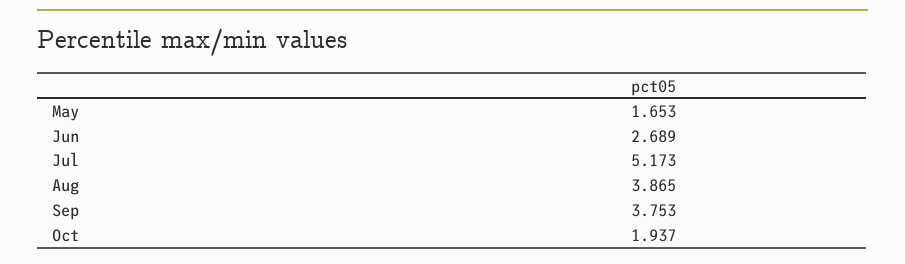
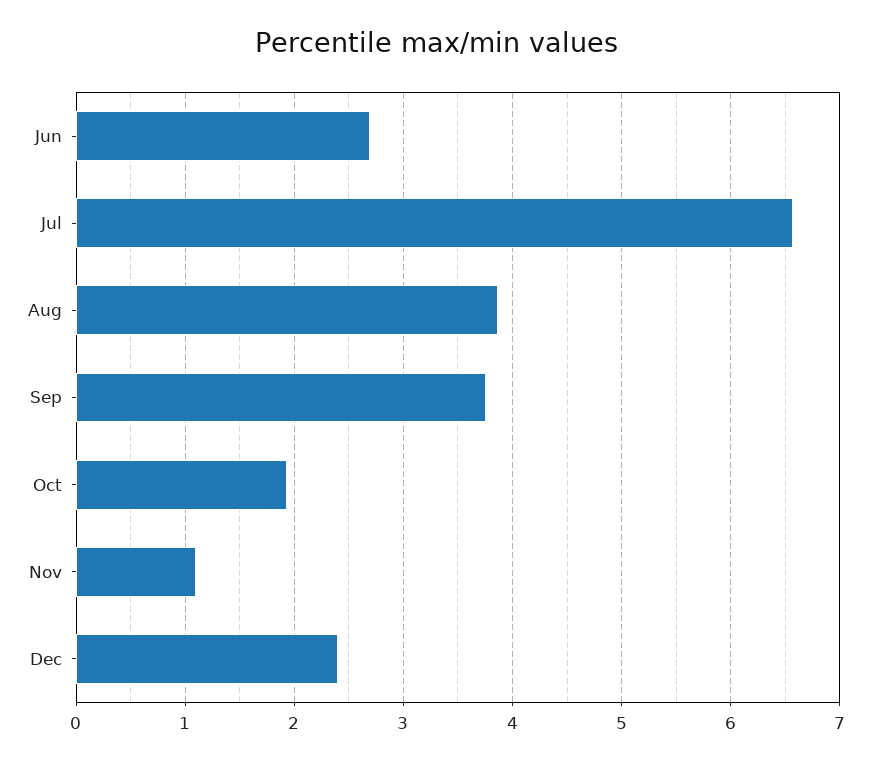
May: 1.653 -> none
Jul: 5.173 -> 6.6
Nov: none -> 1.1
Dec: none -> 2.4

